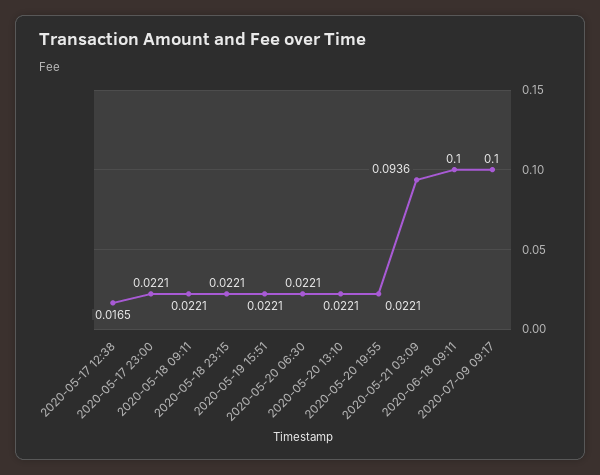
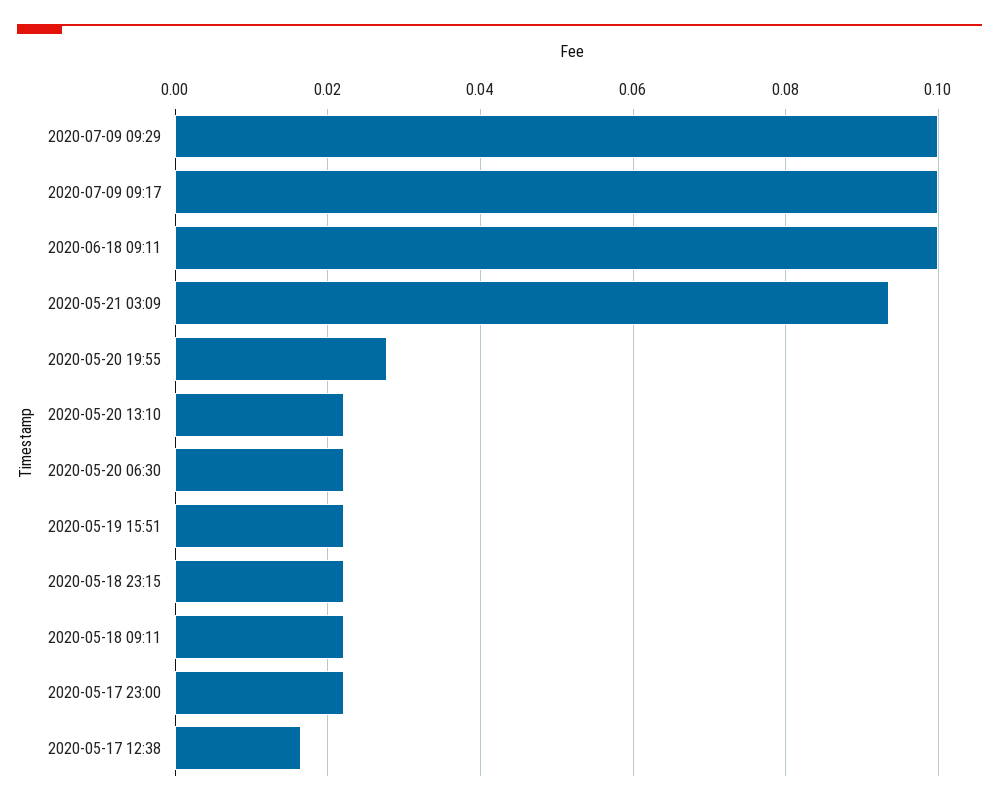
2020-05-20 19:55: 0.0221 -> 0.028
2020-07-09 09:29: none -> 0.1

